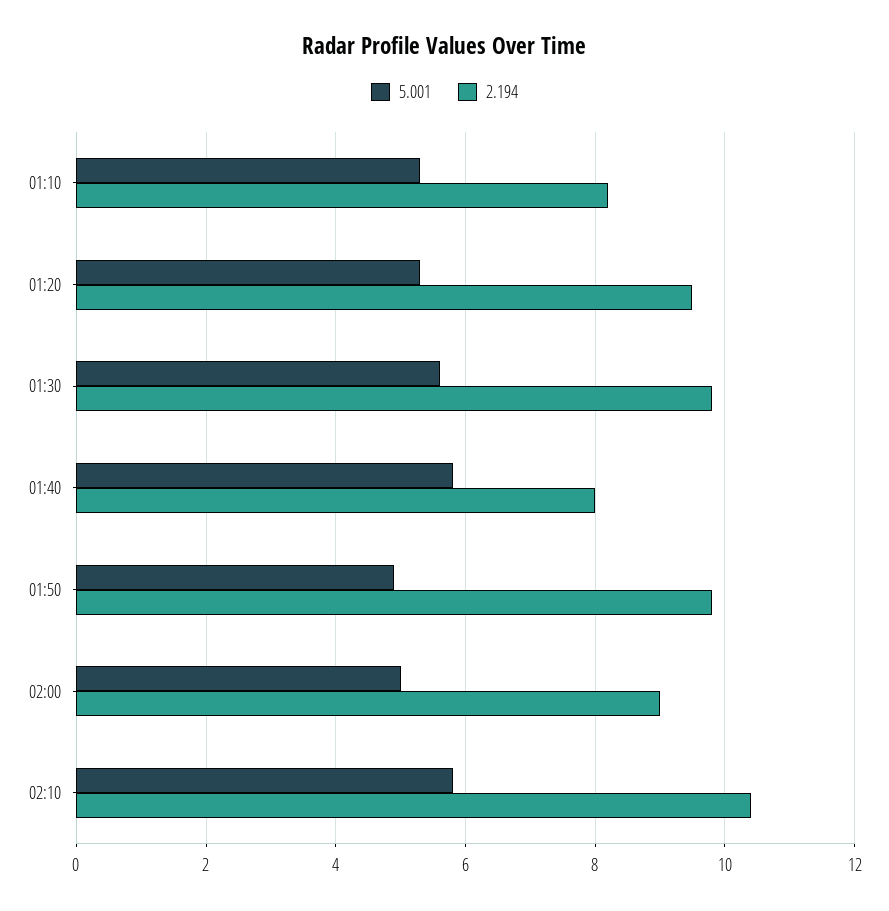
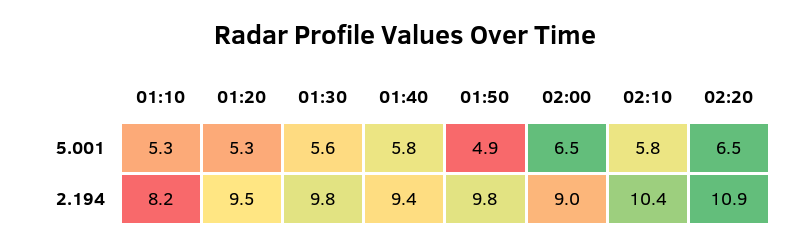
2.194, 01:40: 8 -> 9.4
5.001, 02:00: 5 -> 6.5
5.001, 02:20: none -> 6.5
2.194, 02:20: none -> 10.9

